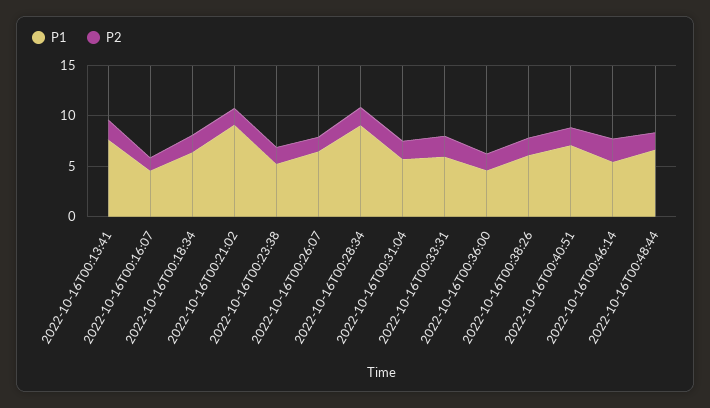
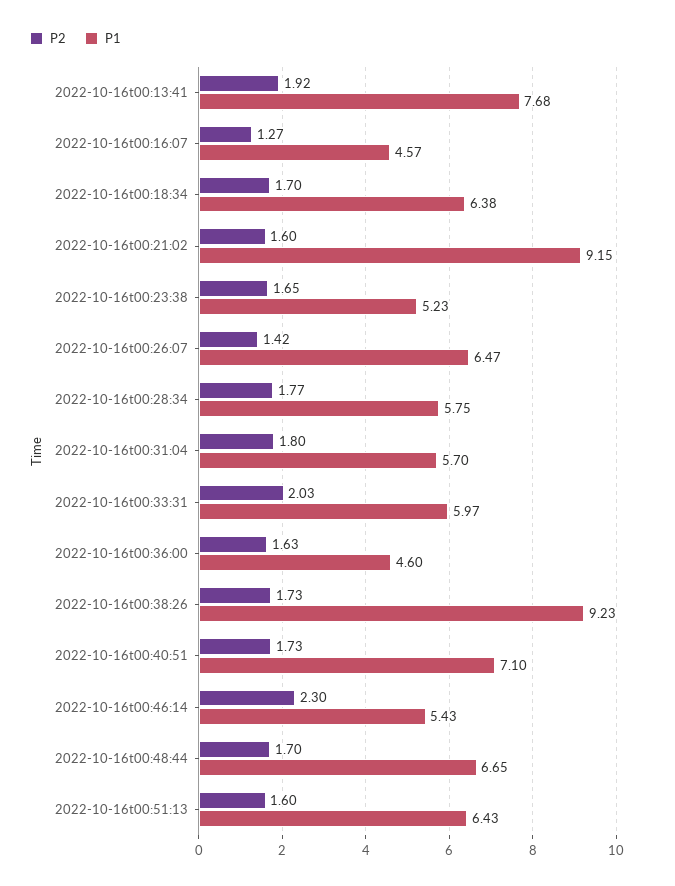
P1, 2022-10-16T00:28:34: 9 -> 5.75
P1, 2022-10-16T00:38:26: 6 -> 9.23
P2, 2022-10-16t00:51:13: none -> 1.6
P1, 2022-10-16t00:51:13: none -> 6.43

